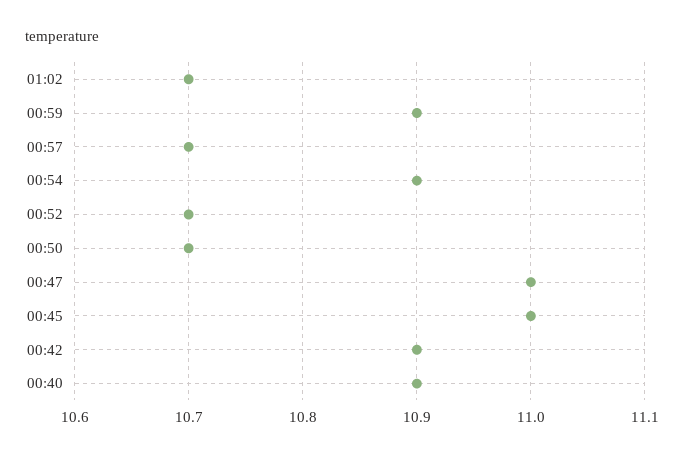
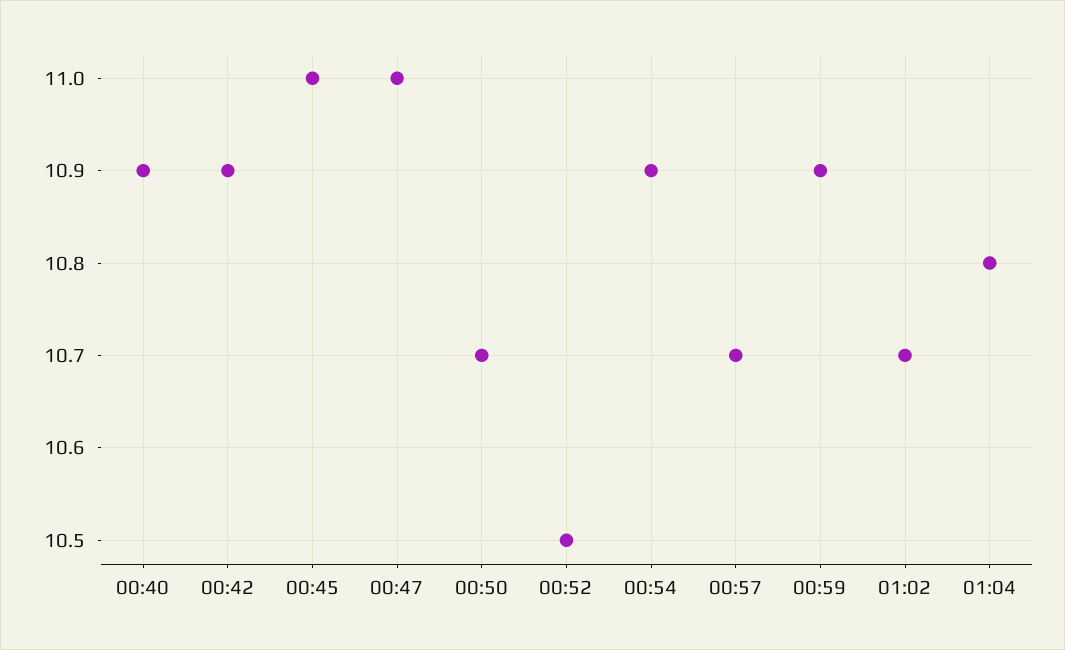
00:52: 10.7 -> 10.5
01:04: none -> 10.8

